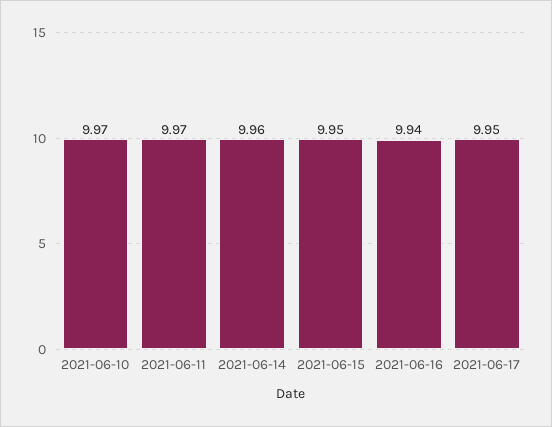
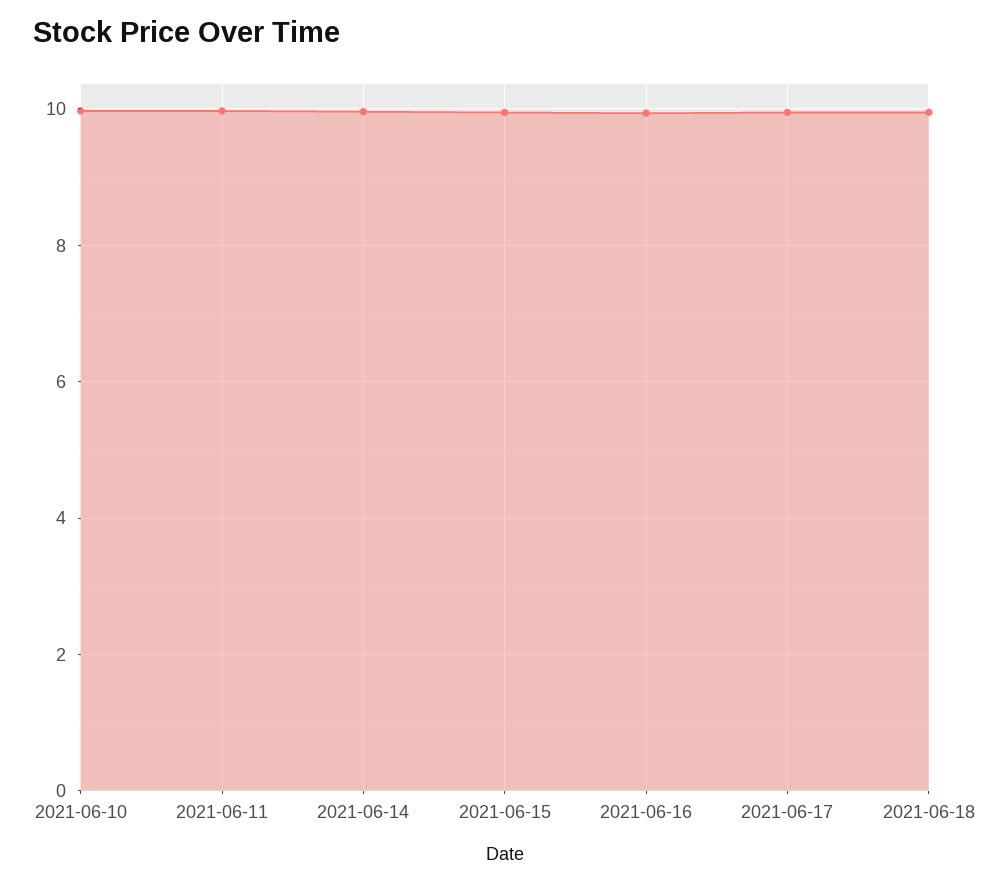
2021-06-18: none -> 10

